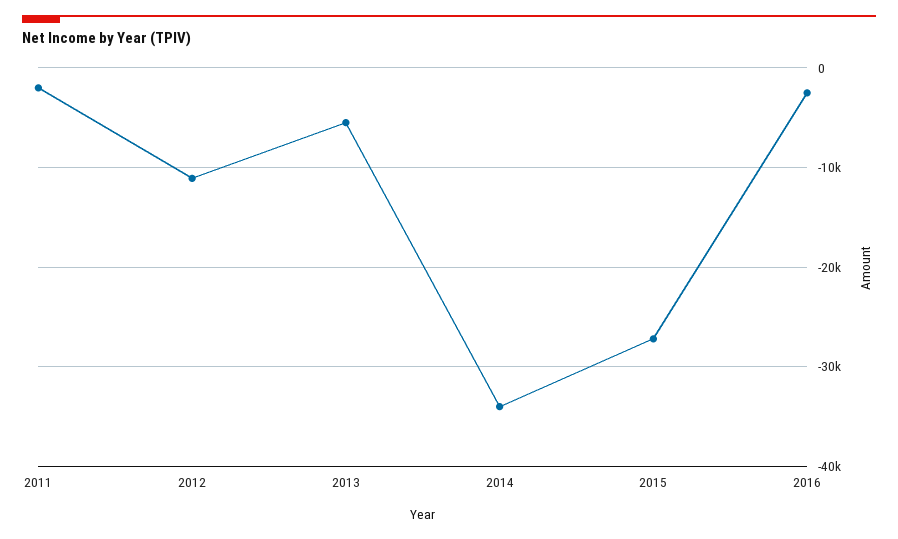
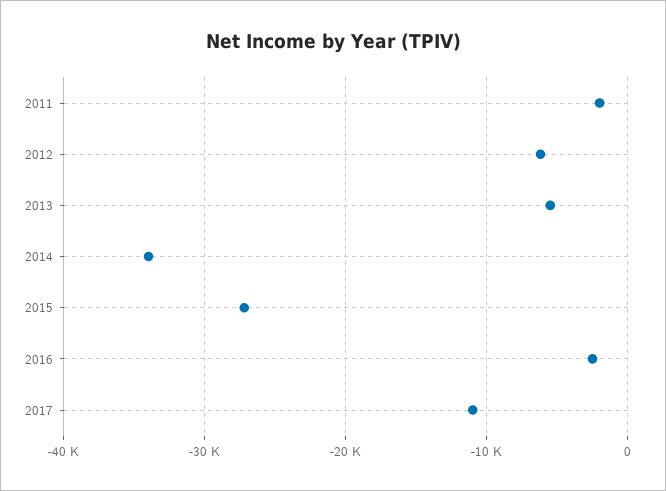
2012: -11000 -> -6000
2017: none -> -11000

